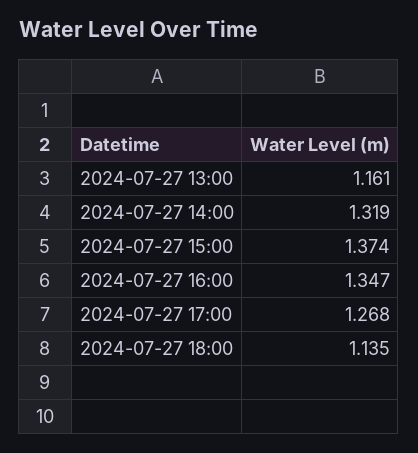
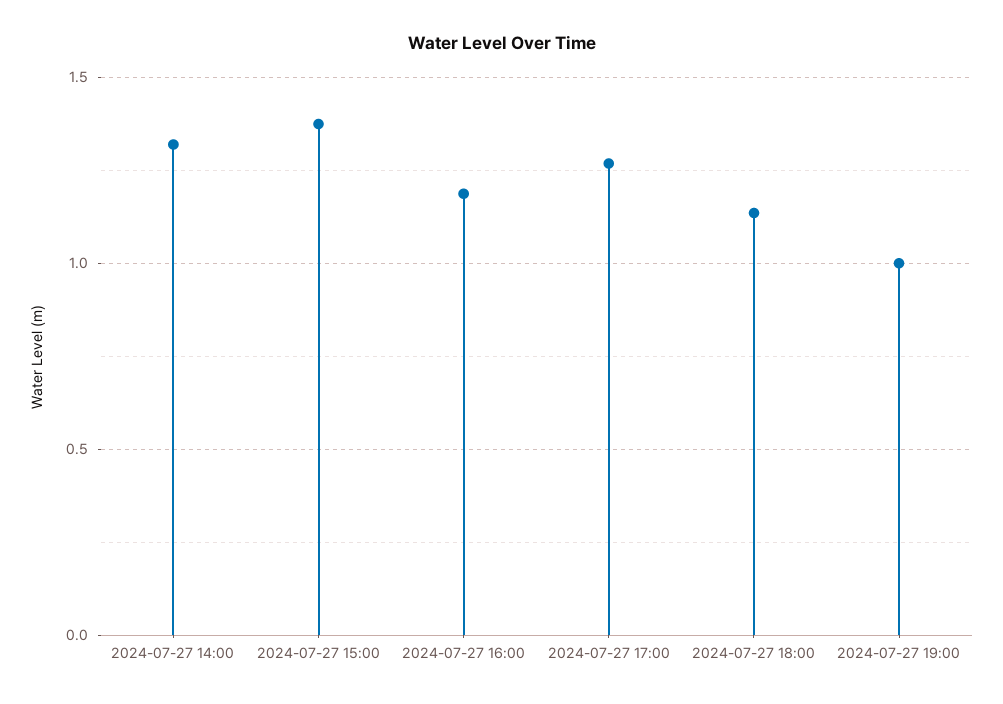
2024-07-27 13:00: 1.161 -> none
2024-07-27 16:00: 1.347 -> 1.2
2024-07-27 19:00: none -> 1

